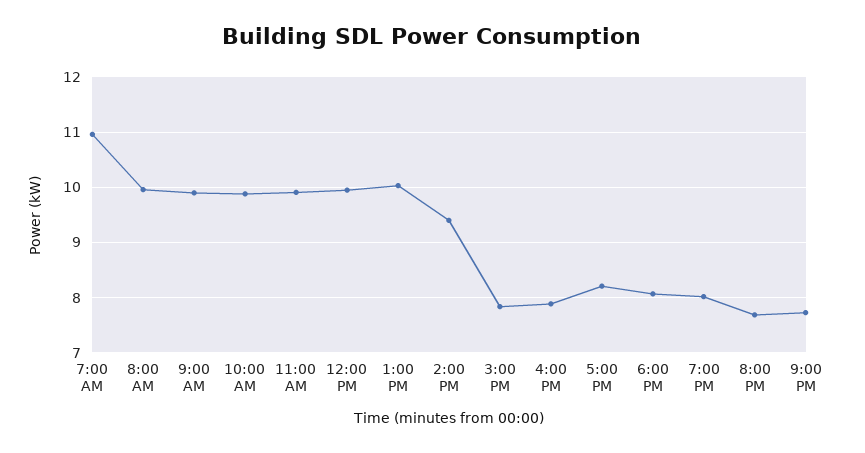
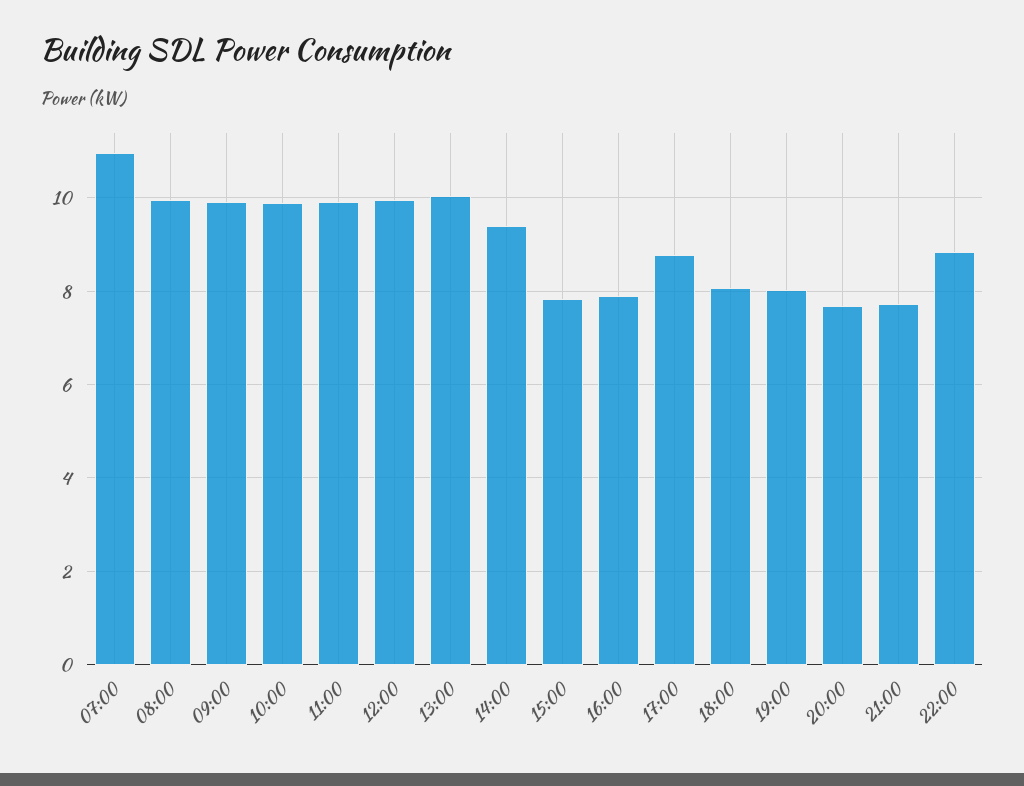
5:00 PM: 8.2 -> 8.8
22:00: none -> 8.8

